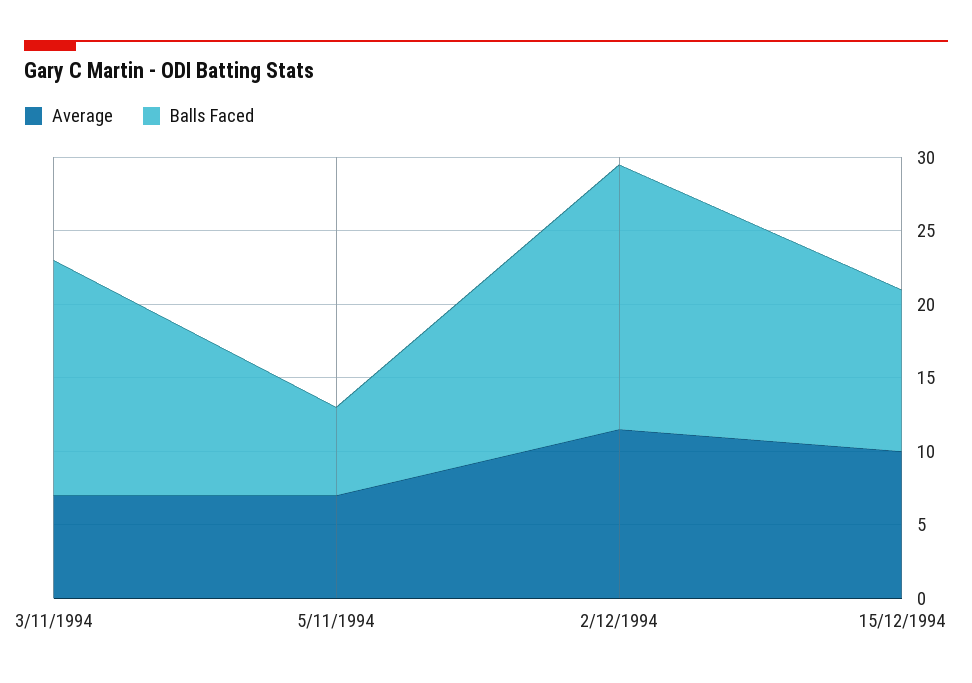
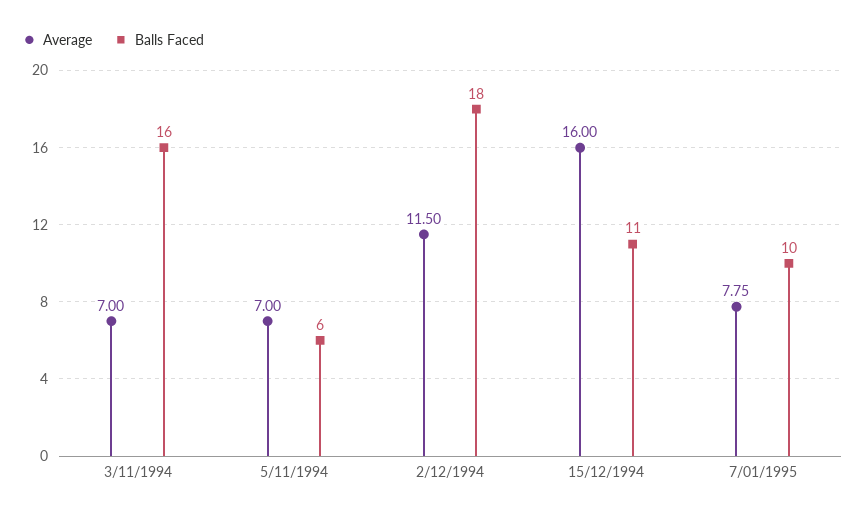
Average, 15/12/1994: 10 -> 16
Average, 7/01/1995: none -> 7.75
Balls Faced, 7/01/1995: none -> 10

